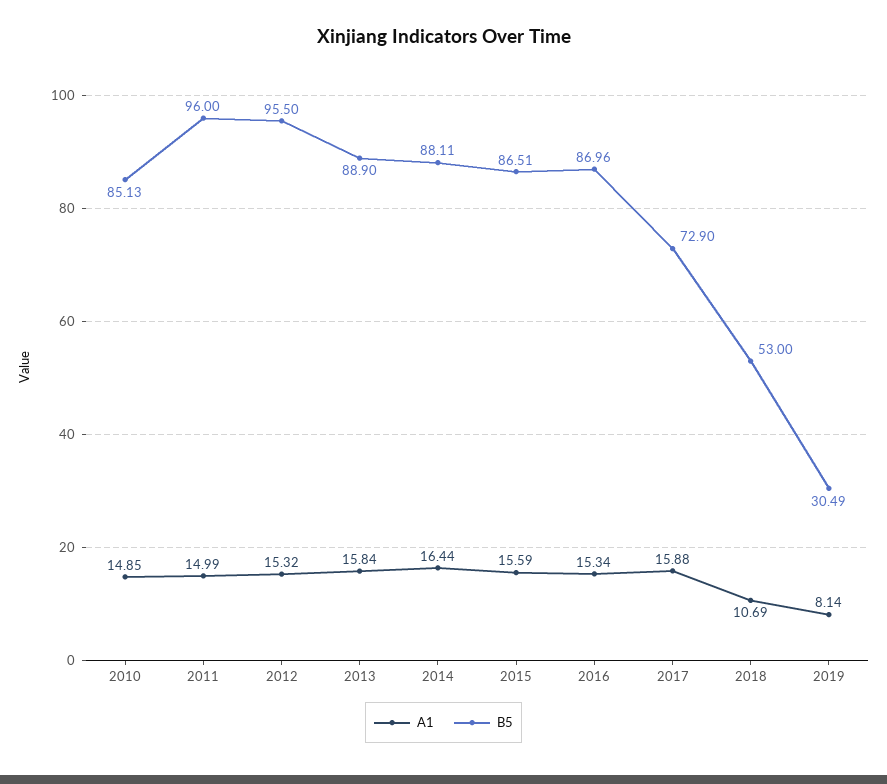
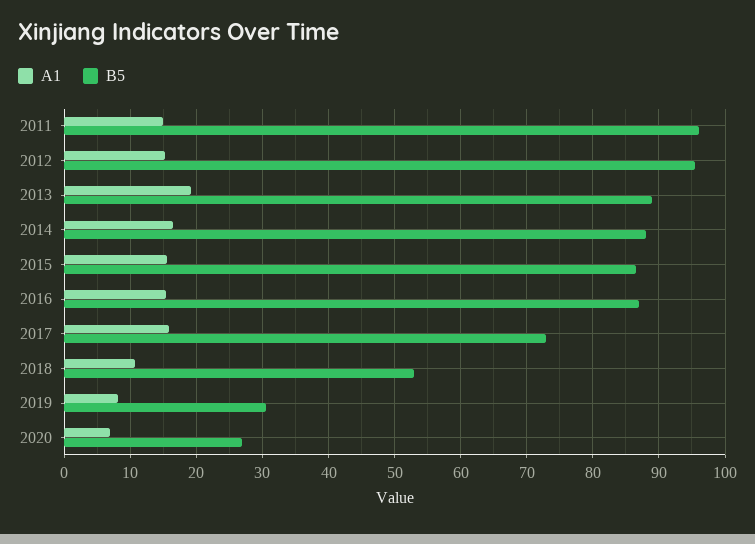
A1, 2010: 14.85 -> none
B5, 2010: 85.13 -> none
A1, 2013: 15.84 -> 19
A1, 2020: none -> 7
B5, 2020: none -> 27

